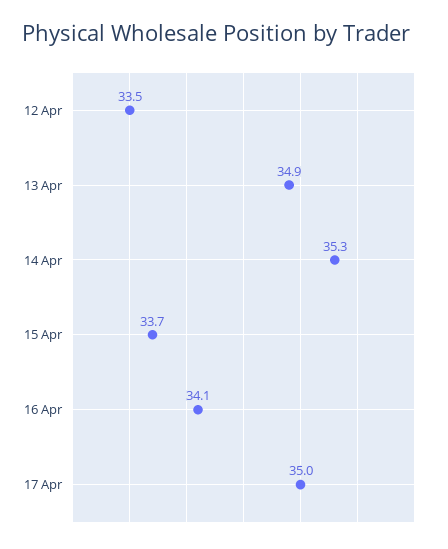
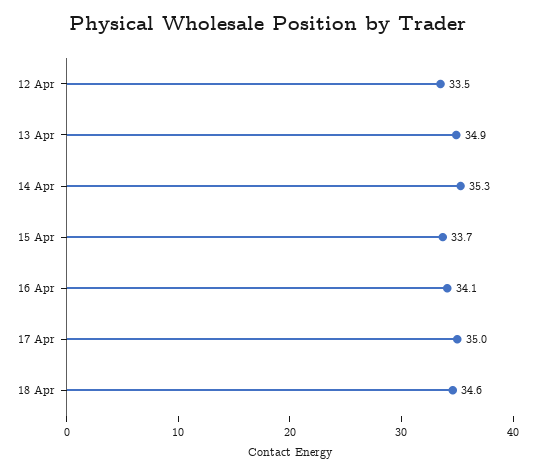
18 Apr: none -> 34.6

